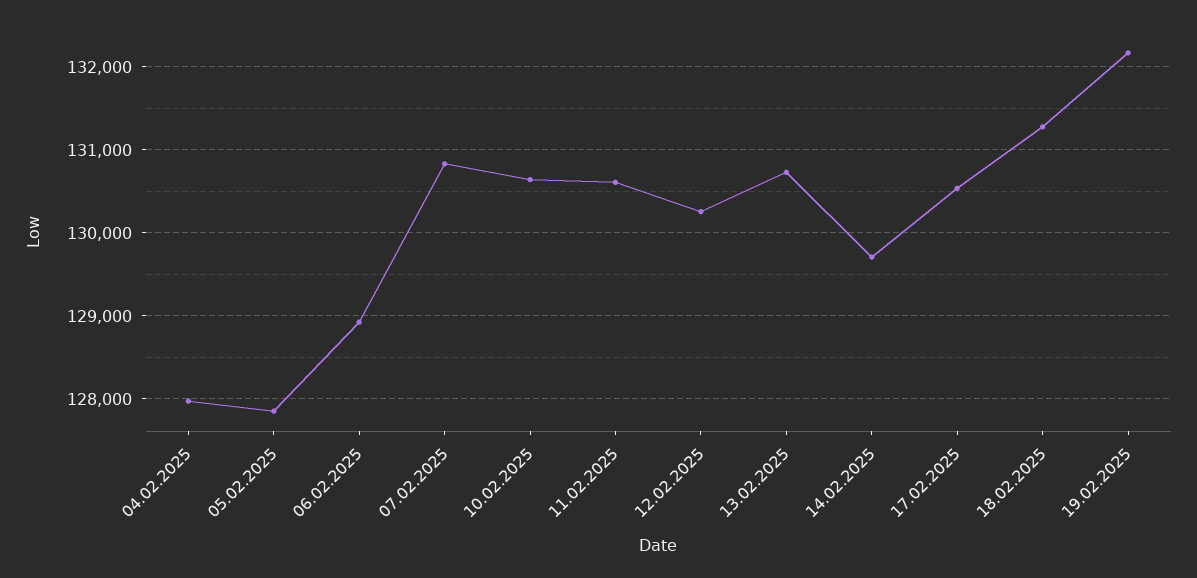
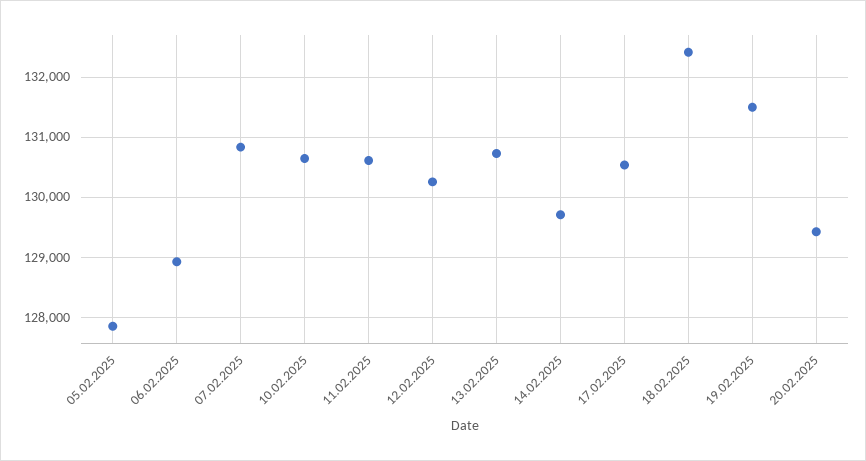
04.02.2025: 128000 -> none
18.02.2025: 131300 -> 132400
19.02.2025: 132200 -> 131500
20.02.2025: none -> 129400

